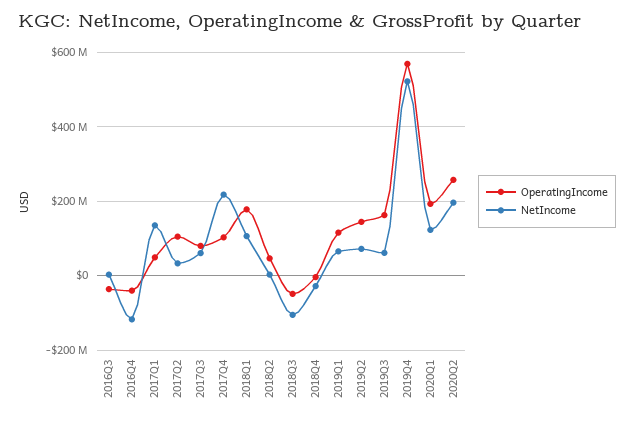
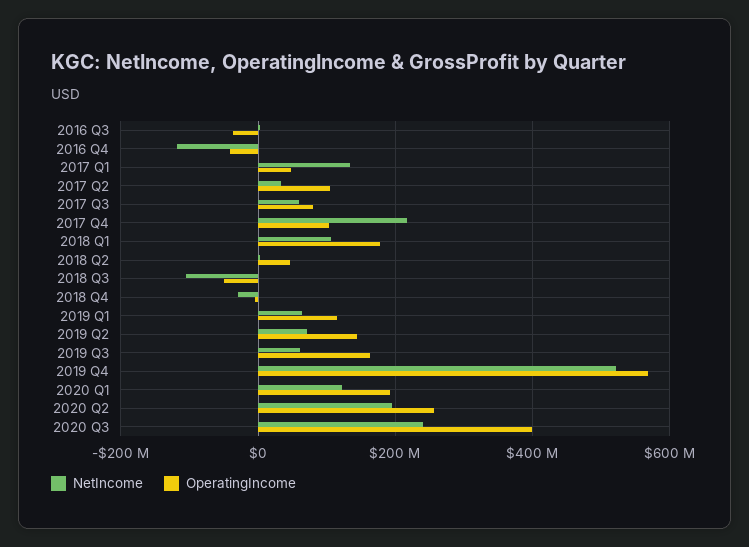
NetIncome, 2020 Q3: none -> 240000000
OperatingIncome, 2020 Q3: none -> 400000000

